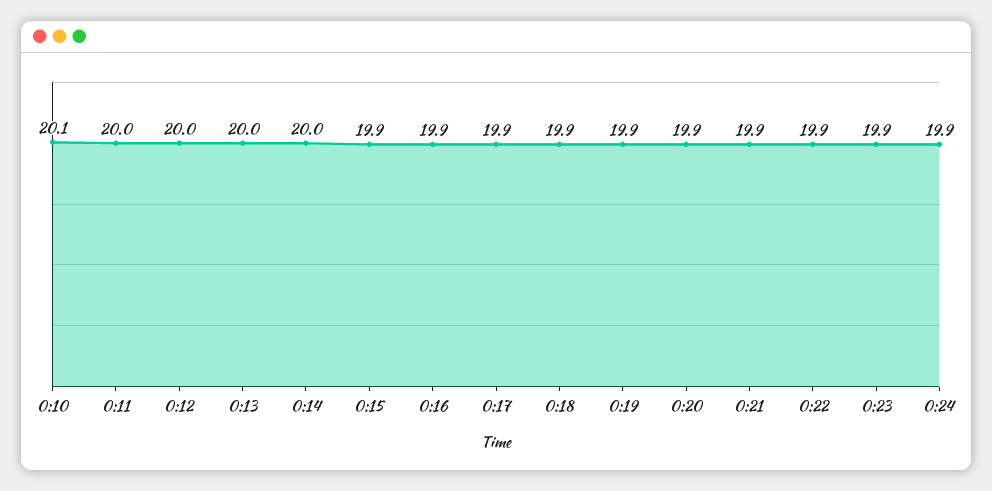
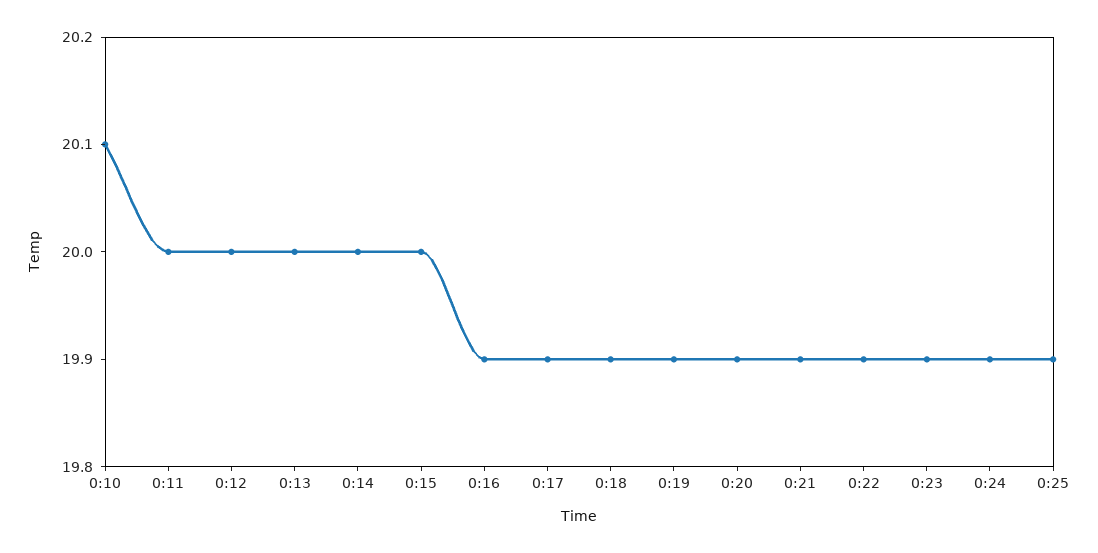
0:15: 19.9 -> 20
0:25: none -> 19.9

